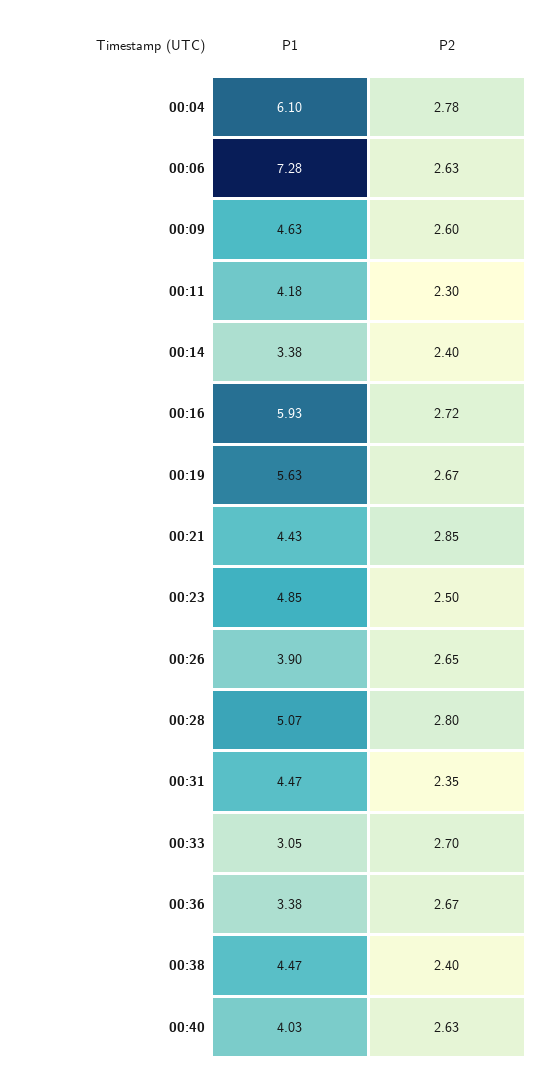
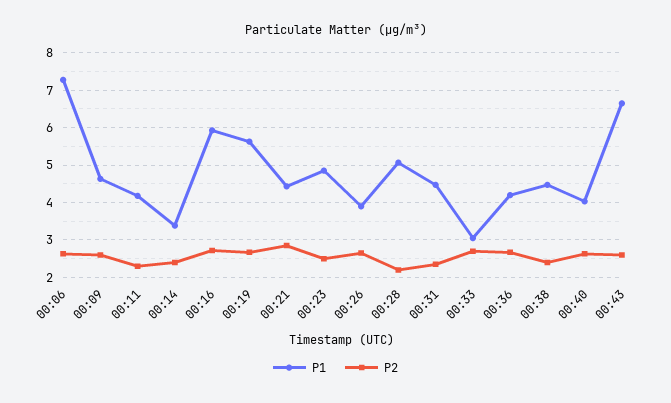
P1, 00:04: 6.1 -> none
P2, 00:04: 2.78 -> none
P2, 00:28: 2.8 -> 2.2
P1, 00:36: 3.38 -> 4.2
P1, 00:43: none -> 6.6
P2, 00:43: none -> 2.6

